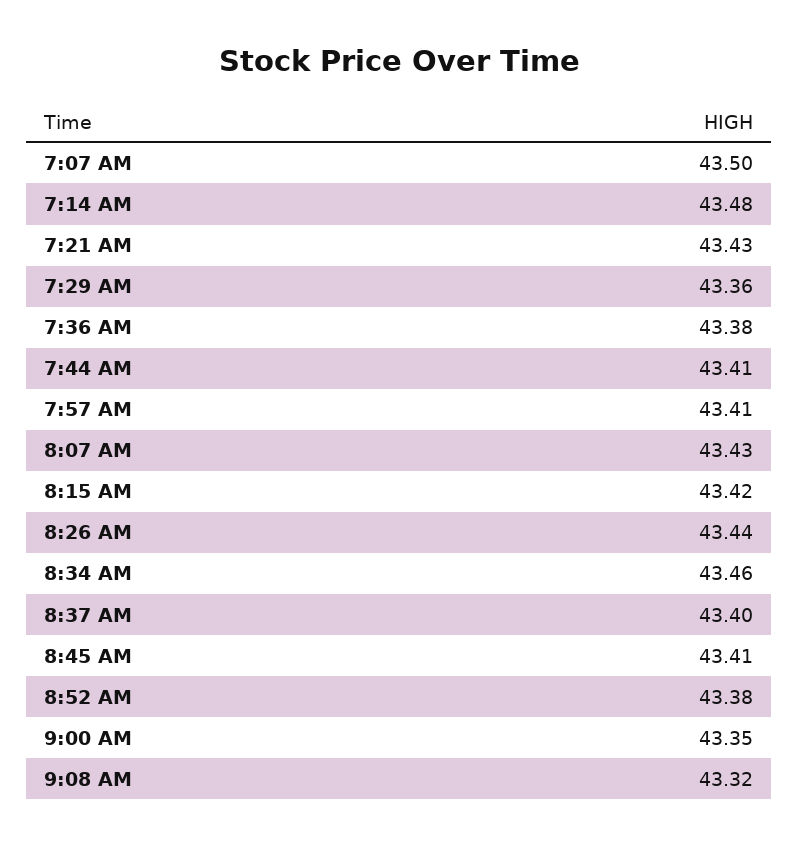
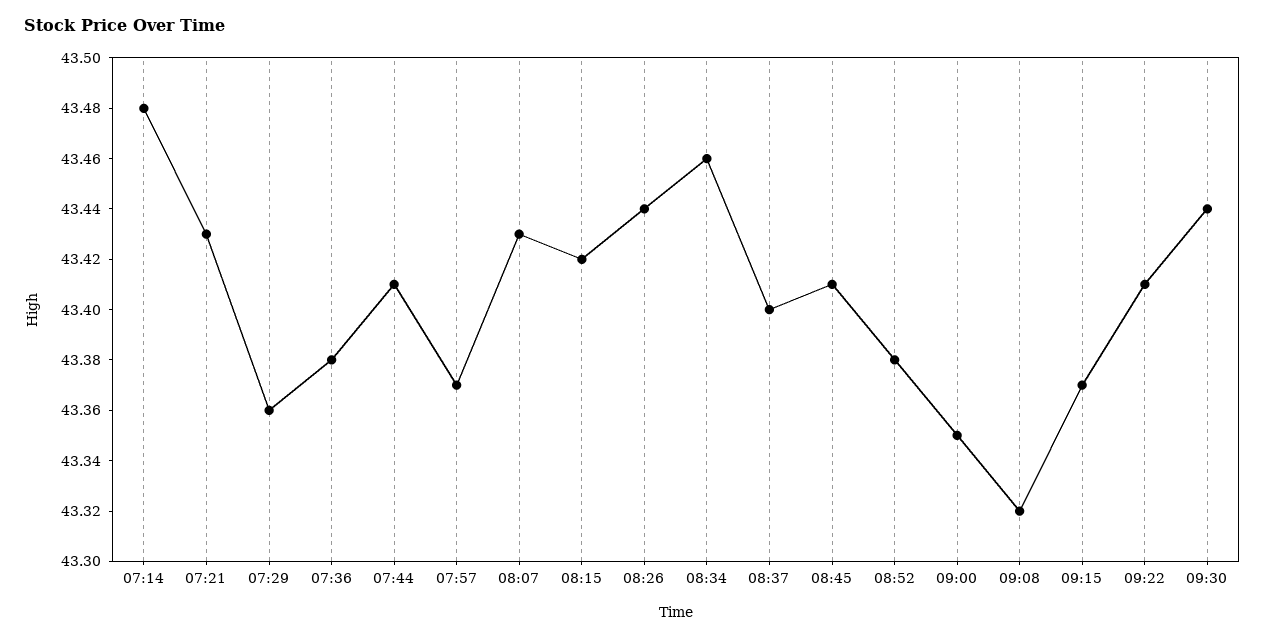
7:07 AM: 43.5 -> none
7:57 AM: 43.41 -> 43.37
09:15: none -> 43.37
09:22: none -> 43.41
09:30: none -> 43.44

